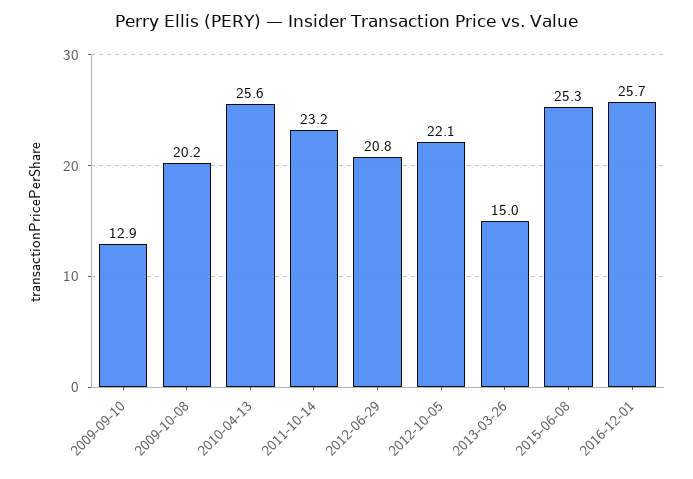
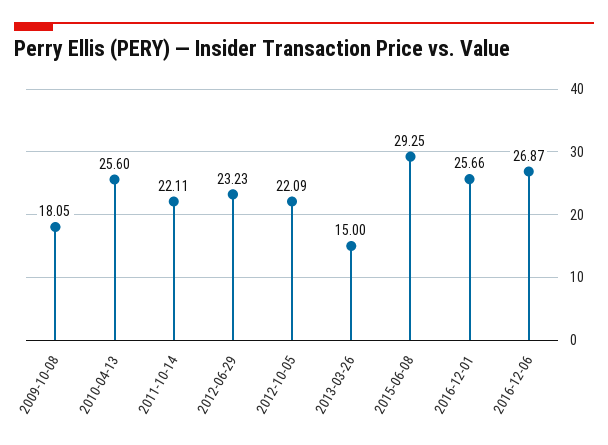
2009-09-10: 12.9 -> none
2009-10-08: 20.2 -> 18.05
2011-10-14: 23.2 -> 22.11
2012-06-29: 20.8 -> 23.23
2015-06-08: 25.3 -> 29.25
2016-12-06: none -> 26.87

